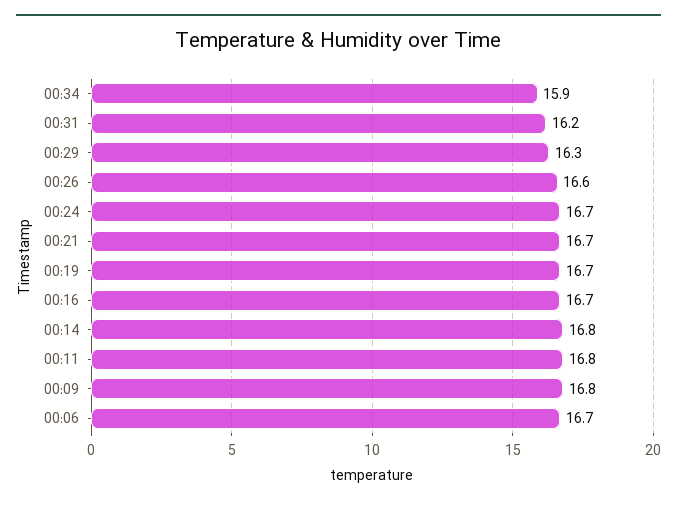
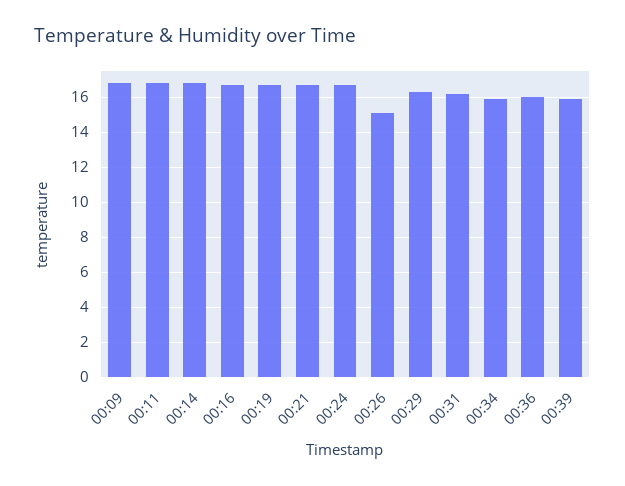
00:26: 16.6 -> 15
00:06: 16.7 -> none
00:36: none -> 16
00:39: none -> 16

